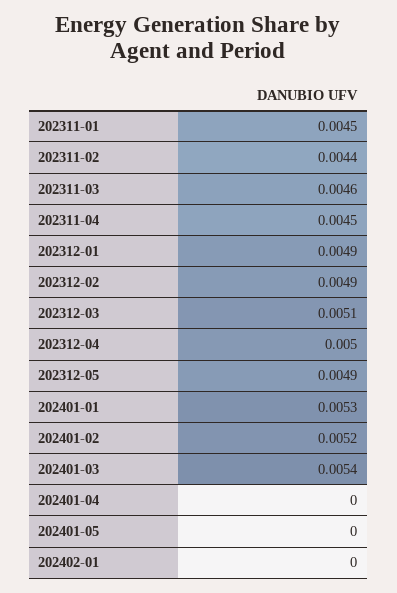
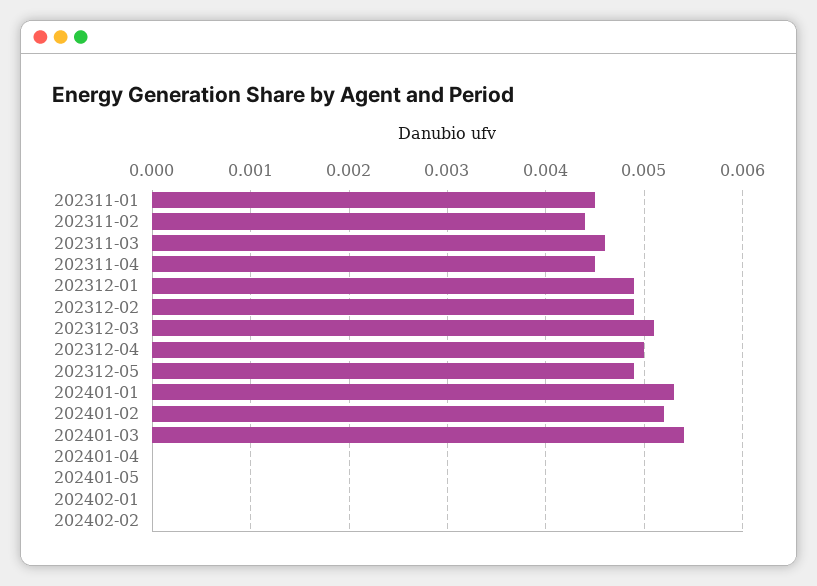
202402-02: none -> 0

